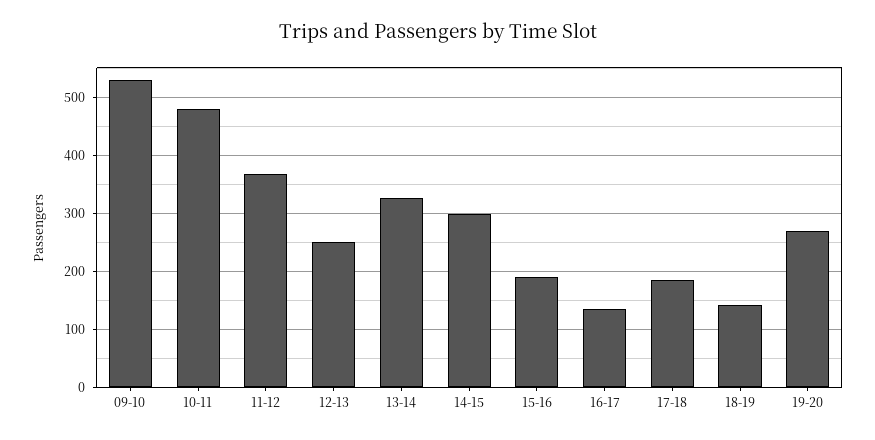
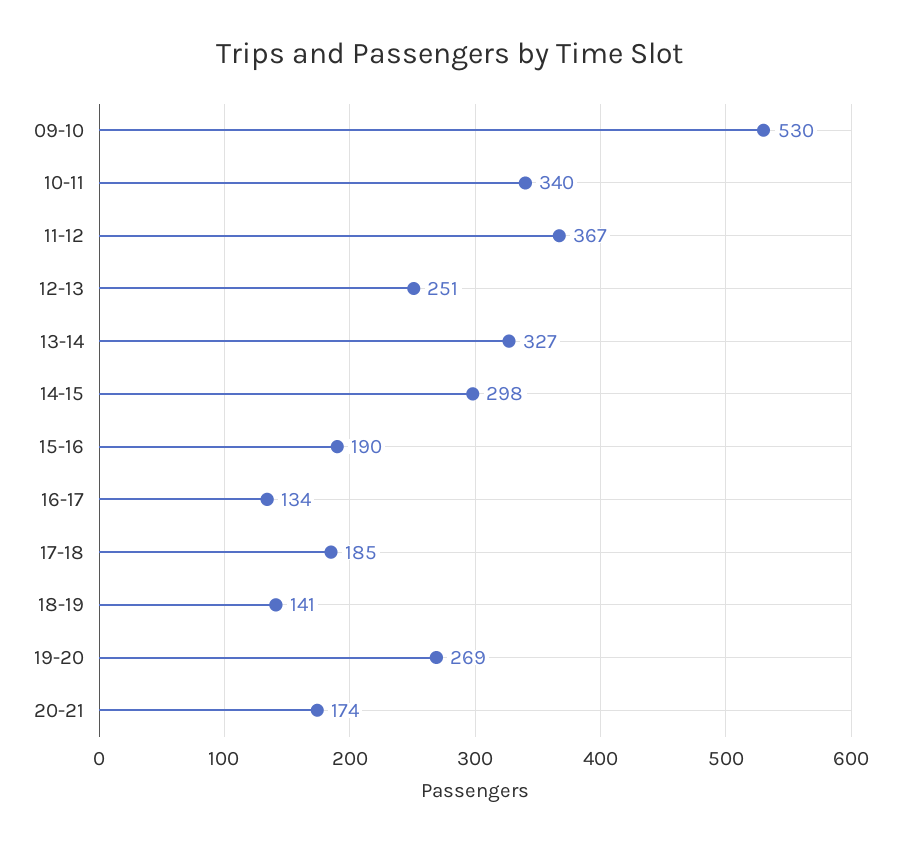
10-11: 480 -> 340
20-21: none -> 174

